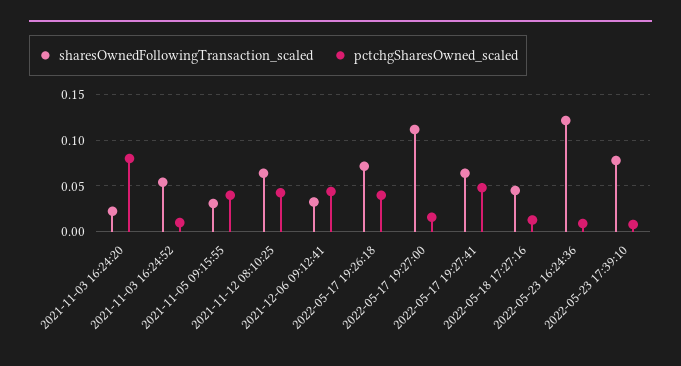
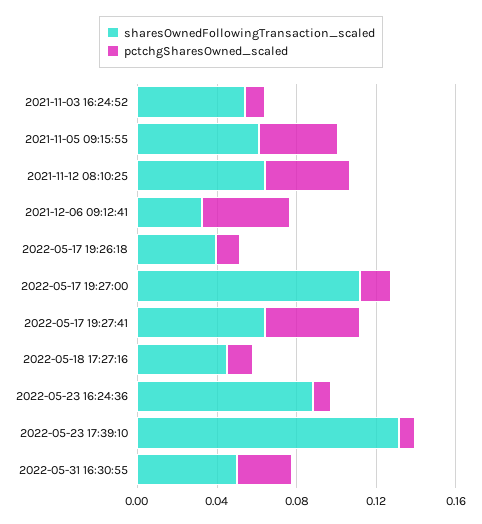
sharesOwnedFollowingTransaction_scaled, 2021-11-03 16:24:20: 0.02 -> none
pctchgSharesOwned_scaled, 2021-11-03 16:24:20: 0.08 -> none
sharesOwnedFollowingTransaction_scaled, 2021-11-05 09:15:55: 0.03 -> 0.06
sharesOwnedFollowingTransaction_scaled, 2022-05-17 19:26:18: 0.07 -> 0.04
pctchgSharesOwned_scaled, 2022-05-17 19:26:18: 0.04 -> 0.01
sharesOwnedFollowingTransaction_scaled, 2022-05-23 16:24:36: 0.12 -> 0.09
sharesOwnedFollowingTransaction_scaled, 2022-05-23 17:39:10: 0.08 -> 0.13
sharesOwnedFollowingTransaction_scaled, 2022-05-31 16:30:55: none -> 0.05
pctchgSharesOwned_scaled, 2022-05-31 16:30:55: none -> 0.03

